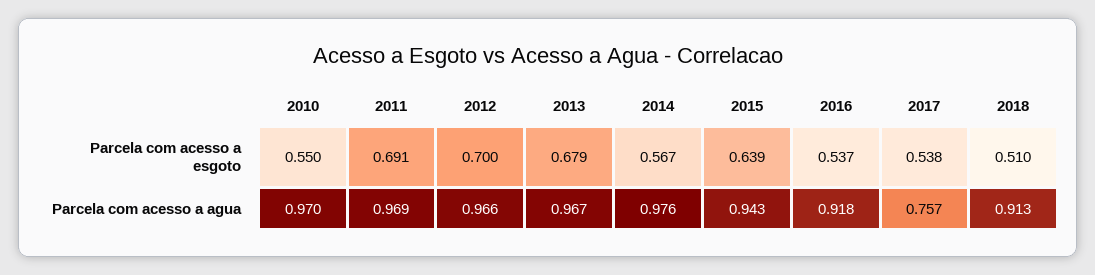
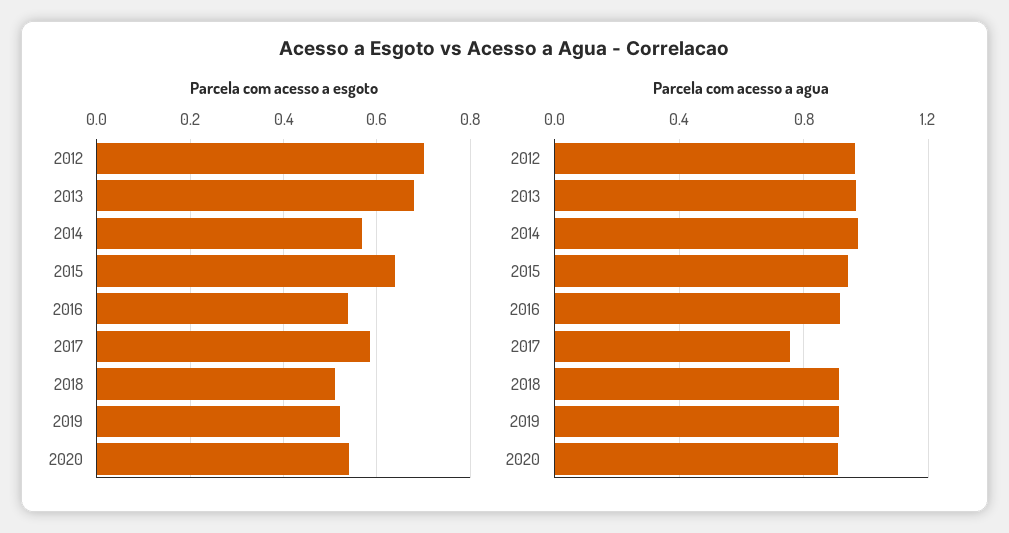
Parcela com acesso a esgoto, 2010: 0.55 -> none
Parcela com acesso a esgoto, 2011: 0.691 -> none
Parcela com acesso a esgoto, 2017: 0.538 -> 0.58
Parcela com acesso a agua, 2010: 0.97 -> none
Parcela com acesso a agua, 2011: 0.969 -> none
Parcela com acesso a esgoto, 2019: none -> 0.52
Parcela com acesso a esgoto, 2020: none -> 0.54
Parcela com acesso a agua, 2019: none -> 0.9
Parcela com acesso a agua, 2020: none -> 0.9

